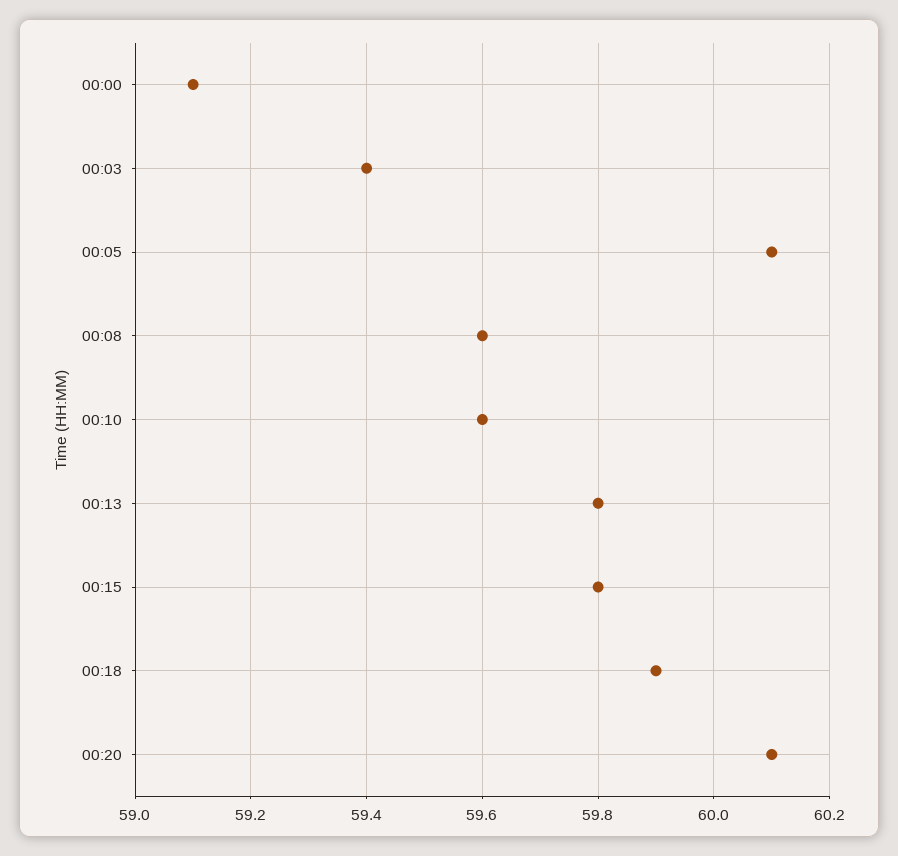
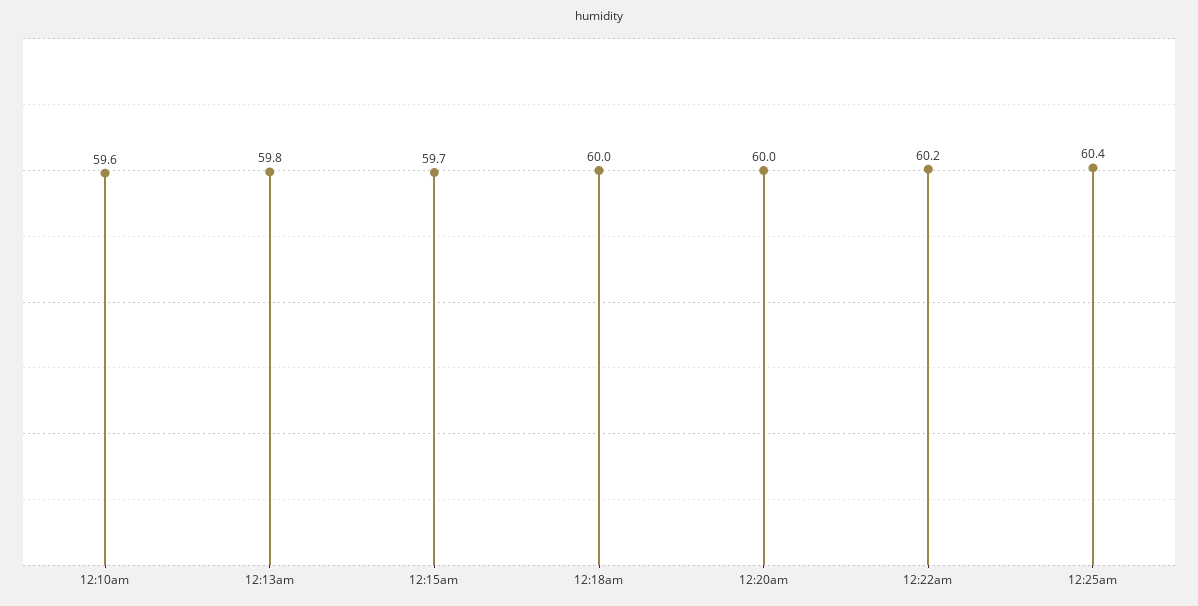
00:00: 59.1 -> none
00:03: 59.4 -> none
00:05: 60.1 -> none
00:08: 59.6 -> none
00:15: 59.8 -> 59.7
00:18: 59.9 -> 60
00:20: 60.1 -> 60
12:22am: none -> 60.2
12:25am: none -> 60.4

